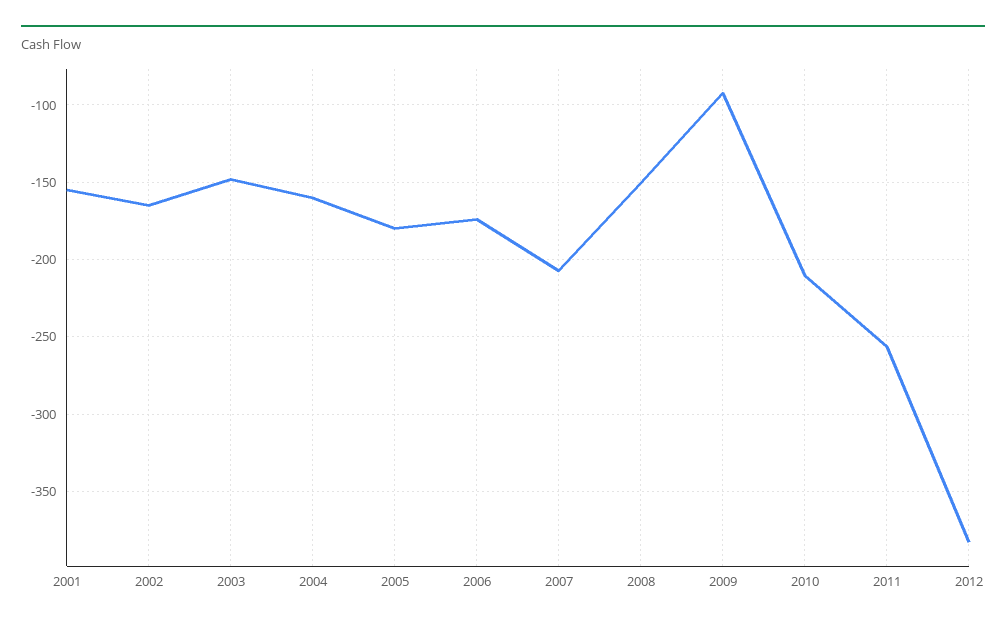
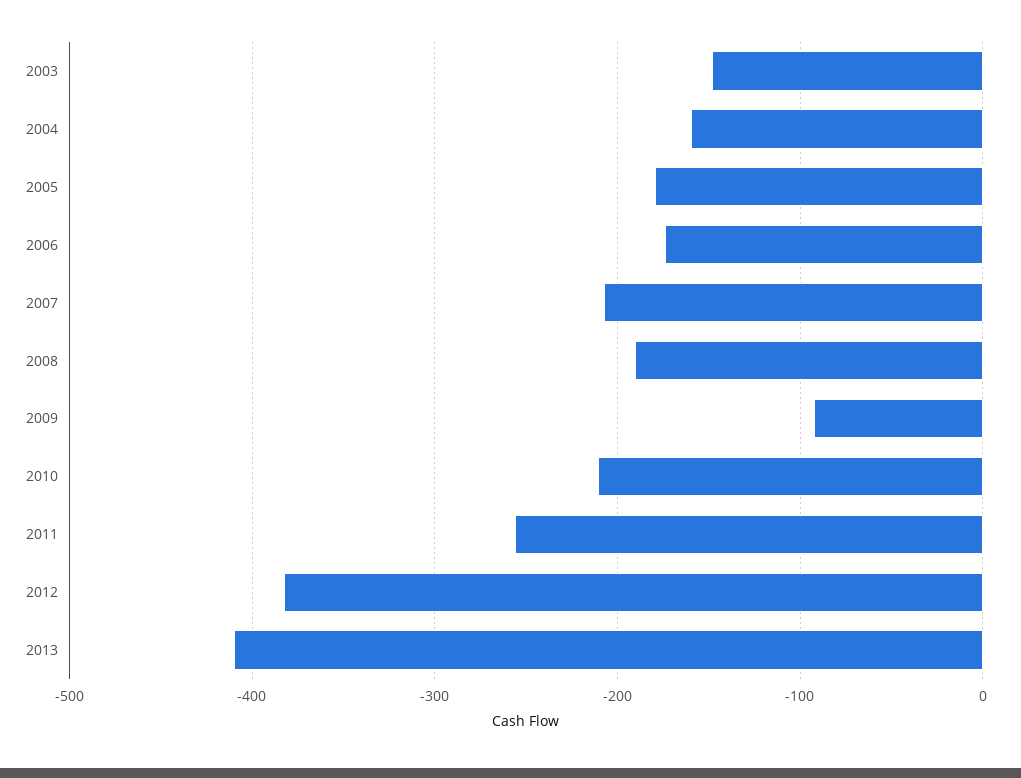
2001: -155 -> none
2002: -165 -> none
2008: -150 -> -190
2013: none -> -410

